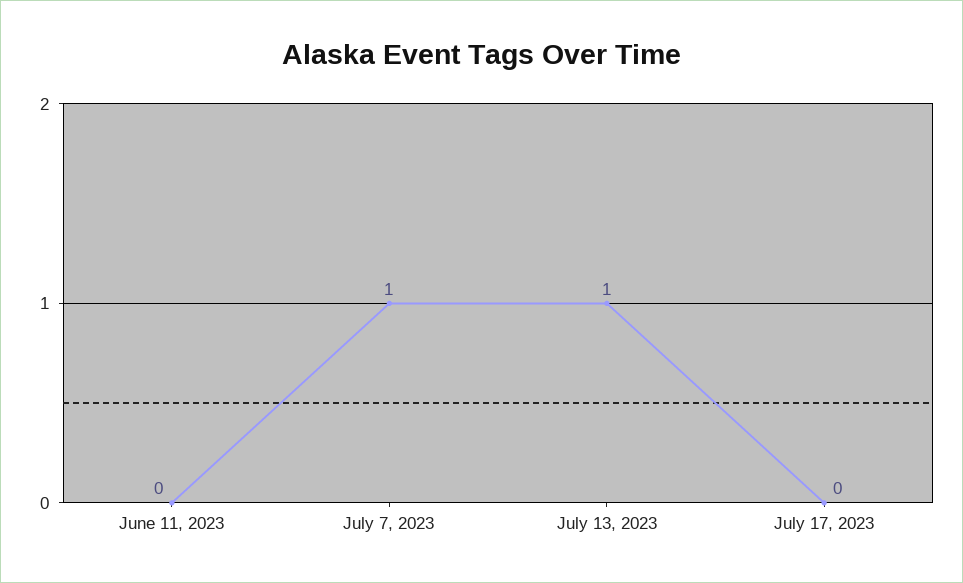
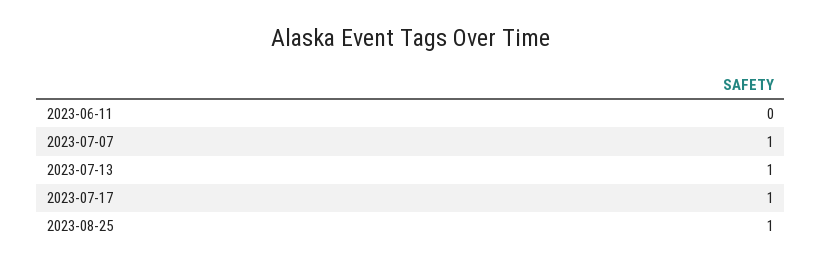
July 17, 2023: 0 -> 1
2023-08-25: none -> 1

